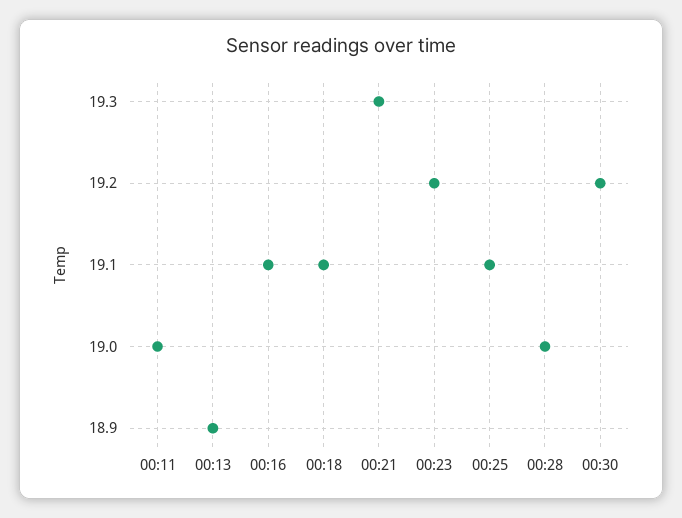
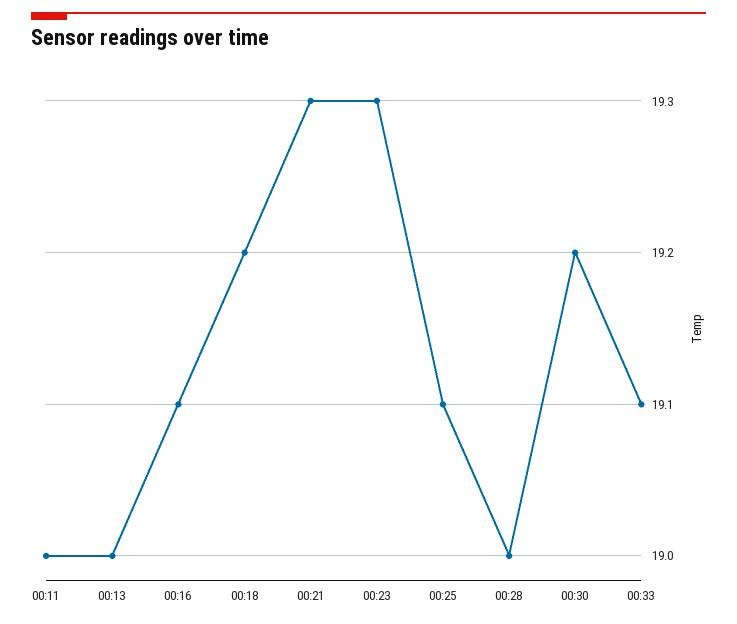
00:13: 18.9 -> 19
00:18: 19.1 -> 19.2
00:23: 19.2 -> 19.3
00:33: none -> 19.1

